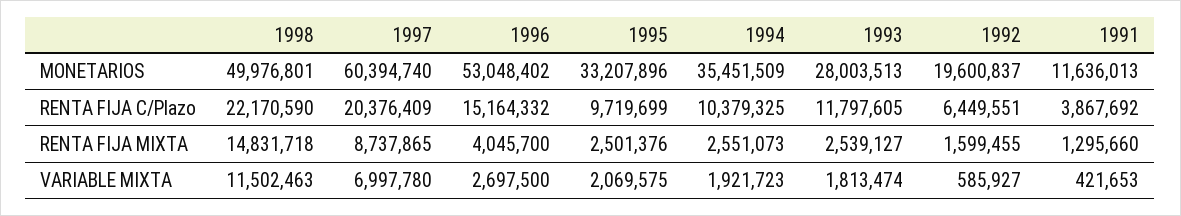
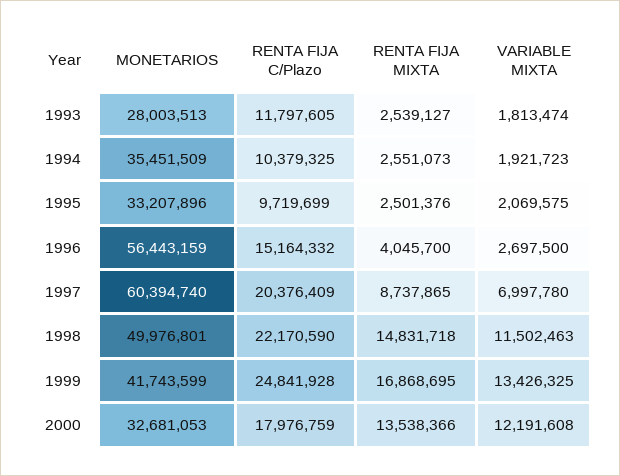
1996, MONETARIOS: 53048402 -> 56443159
1992, MONETARIOS: 19600837 -> none
1991, MONETARIOS: 11636013 -> none
1992, RENTA FIJA C/Plazo: 6449551 -> none
1991, RENTA FIJA C/Plazo: 3867692 -> none
1992, RENTA FIJA MIXTA: 1599455 -> none
1991, RENTA FIJA MIXTA: 1295660 -> none
1992, VARIABLE MIXTA: 585927 -> none
1991, VARIABLE MIXTA: 421653 -> none
1999, MONETARIOS: none -> 41743599
1999, RENTA FIJA C/Plazo: none -> 24841928
1999, RENTA FIJA MIXTA: none -> 16868695
1999, VARIABLE MIXTA: none -> 13426325
2000, MONETARIOS: none -> 32681053
2000, RENTA FIJA C/Plazo: none -> 17976759
2000, RENTA FIJA MIXTA: none -> 13538366
2000, VARIABLE MIXTA: none -> 12191608

